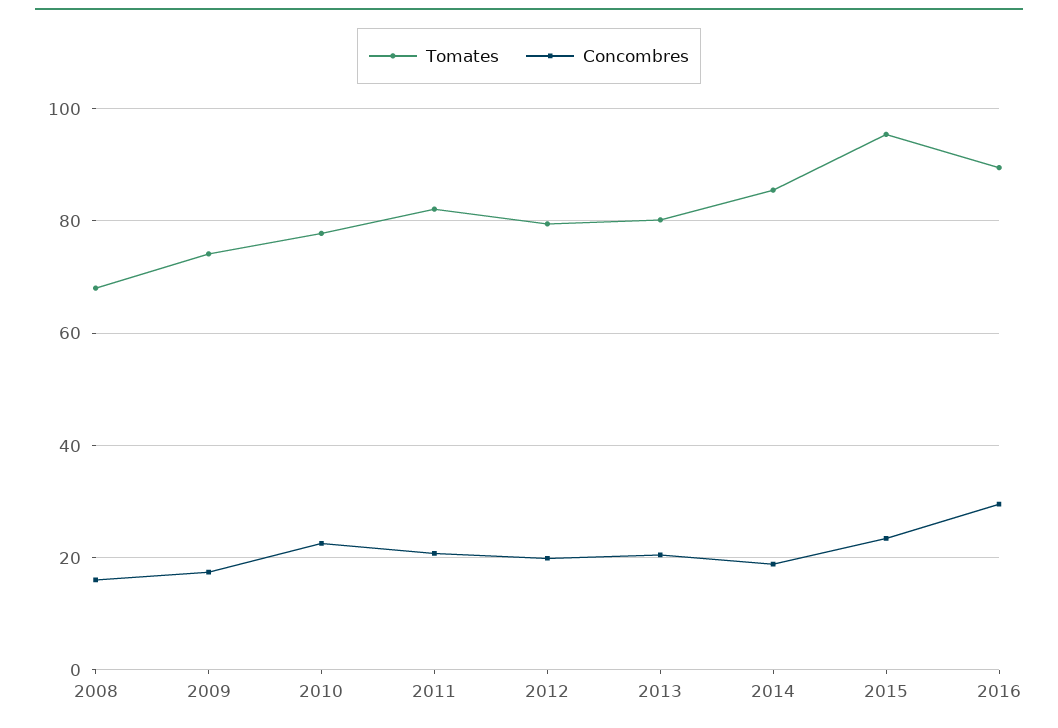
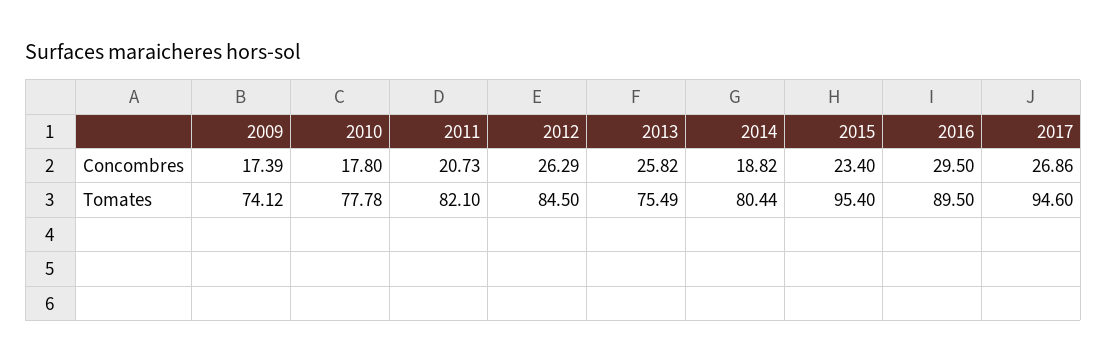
Tomates, 2008: 68 -> none
Concombres, 2008: 16 -> none
Concombres, 2010: 22 -> 17.8
Tomates, 2012: 80 -> 84.5
Concombres, 2012: 20 -> 26.29
Tomates, 2013: 80 -> 75.49
Concombres, 2013: 20 -> 25.82
Tomates, 2014: 86 -> 80.44
Concombres, 2017: none -> 26.86
Tomates, 2017: none -> 94.6

